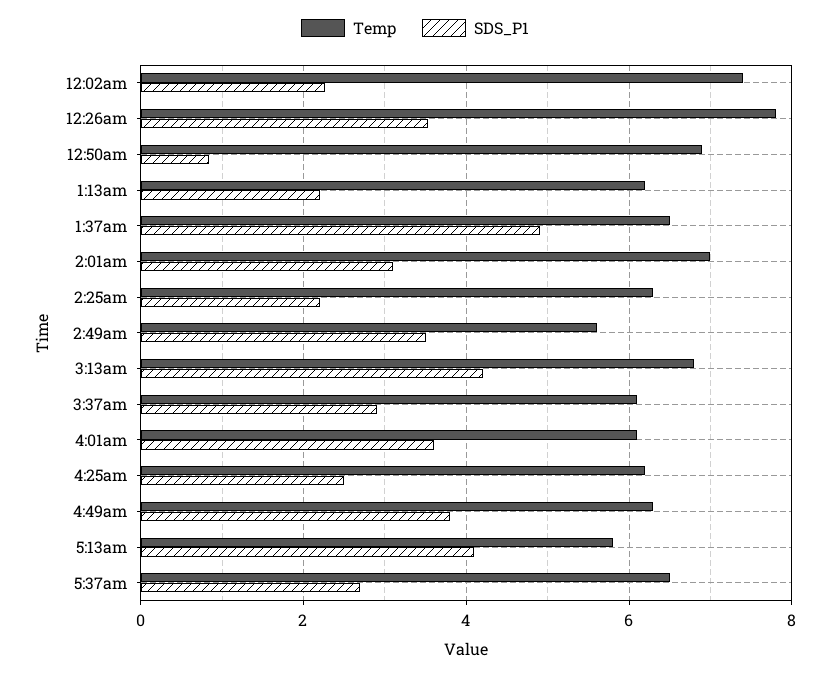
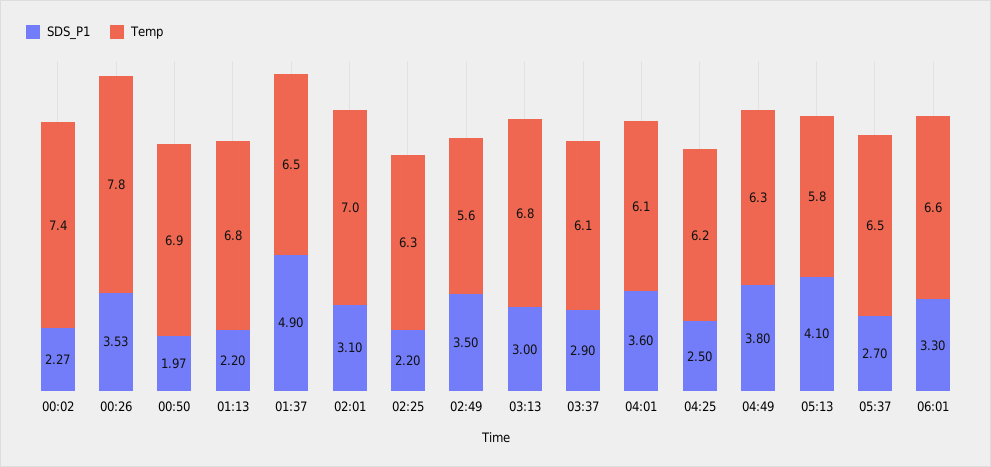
SDS_P1, 12:50am: 0.8 -> 1.97
Temp, 1:13am: 6.2 -> 6.8
SDS_P1, 3:13am: 4.2 -> 3
SDS_P1, 06:01: none -> 3.3
Temp, 06:01: none -> 6.6

